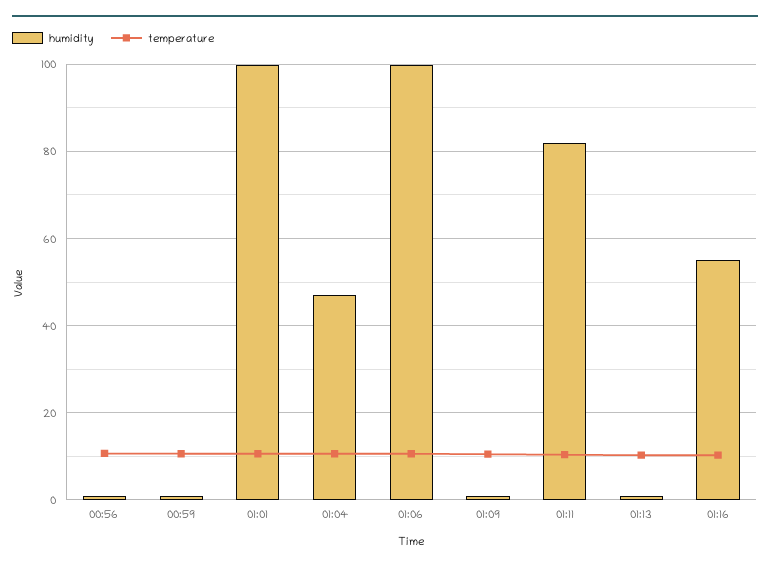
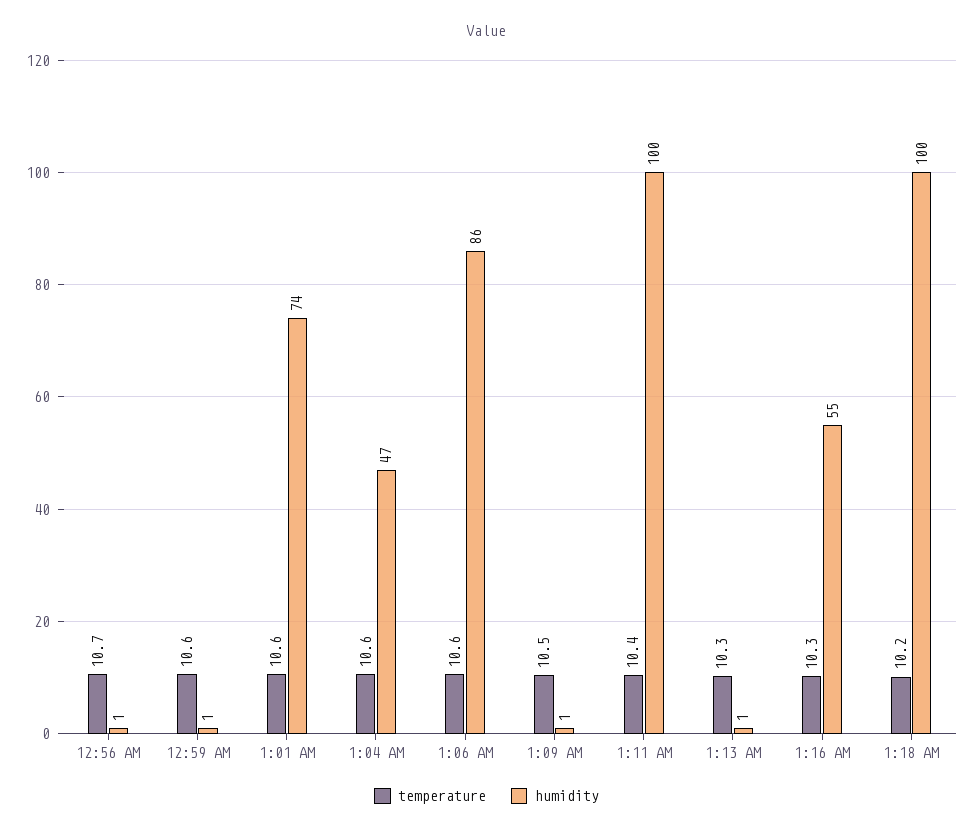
humidity, 01:01: 100 -> 74
humidity, 01:06: 100 -> 86
humidity, 01:11: 82 -> 100
temperature, 1:18 AM: none -> 10.2
humidity, 1:18 AM: none -> 100

